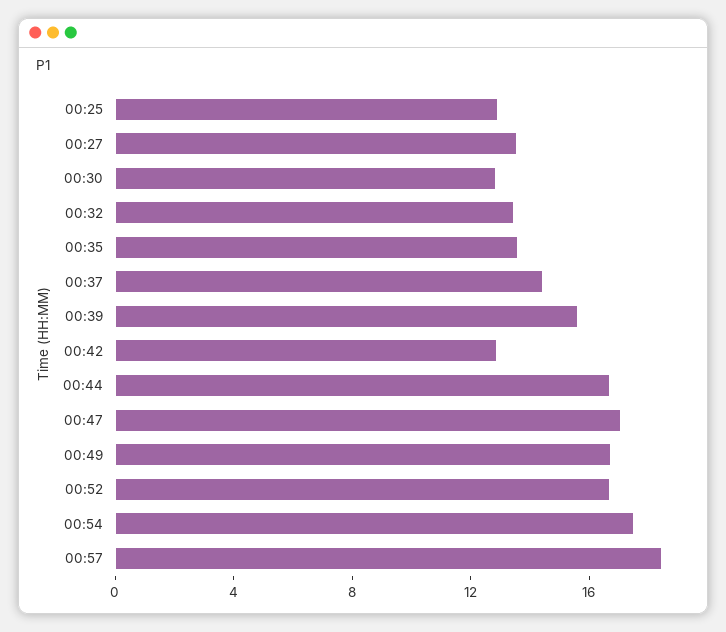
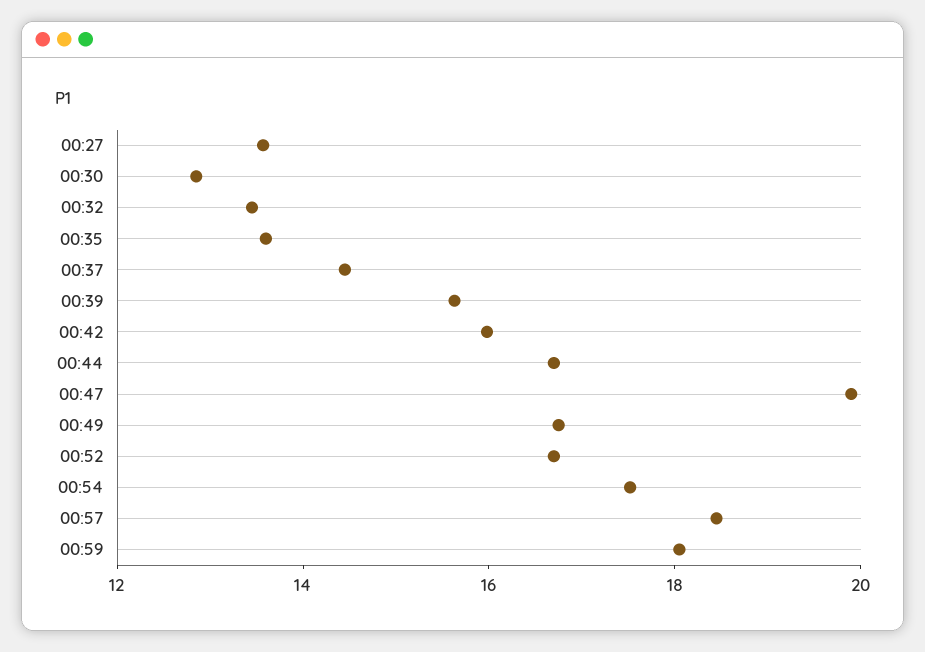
00:25: 13 -> none
00:42: 13 -> 16
00:47: 17 -> 20
00:59: none -> 18

